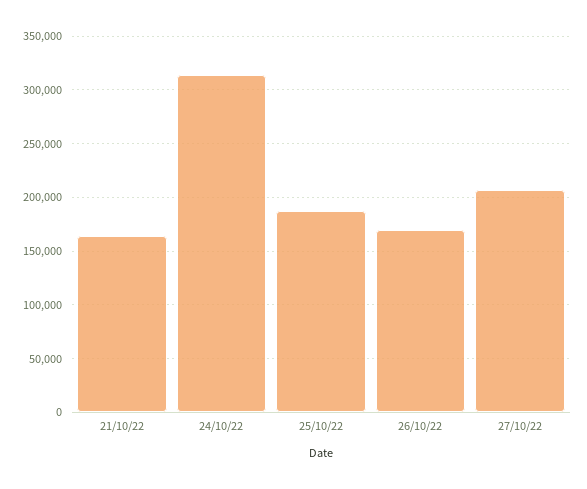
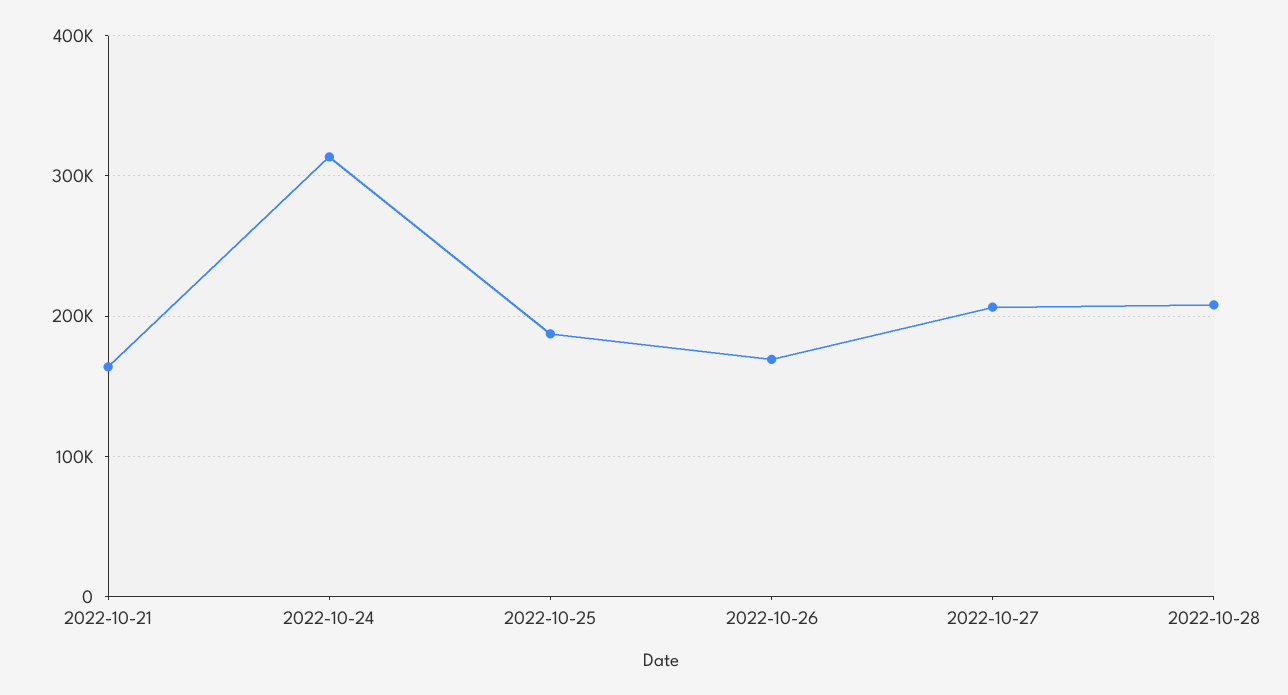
2022-10-28: none -> 210000

